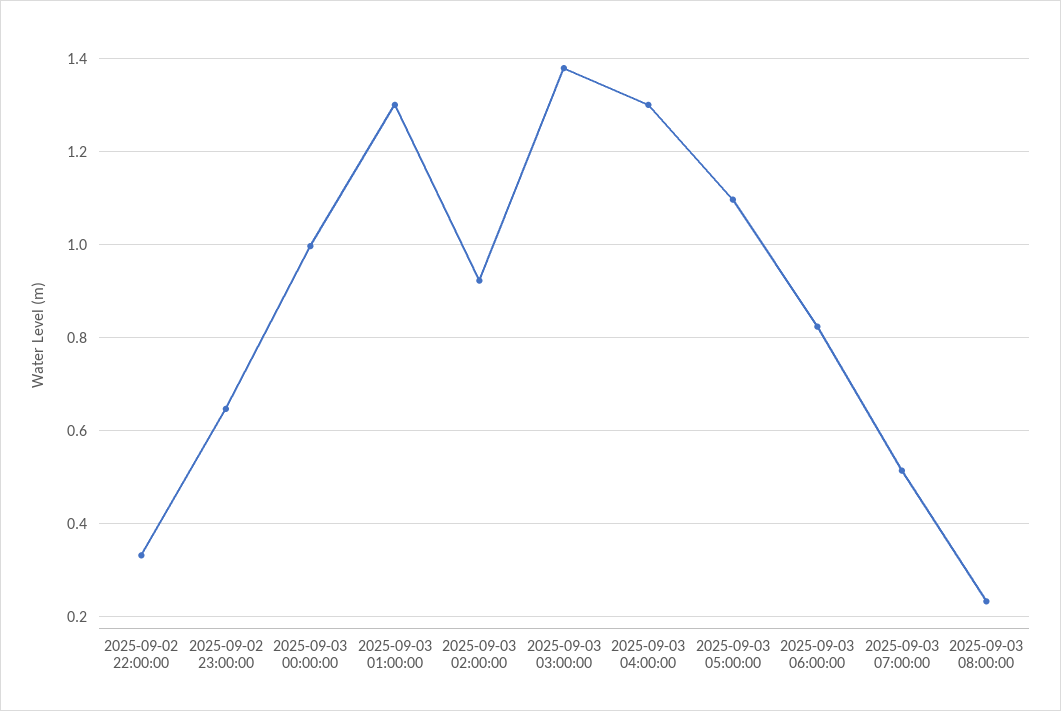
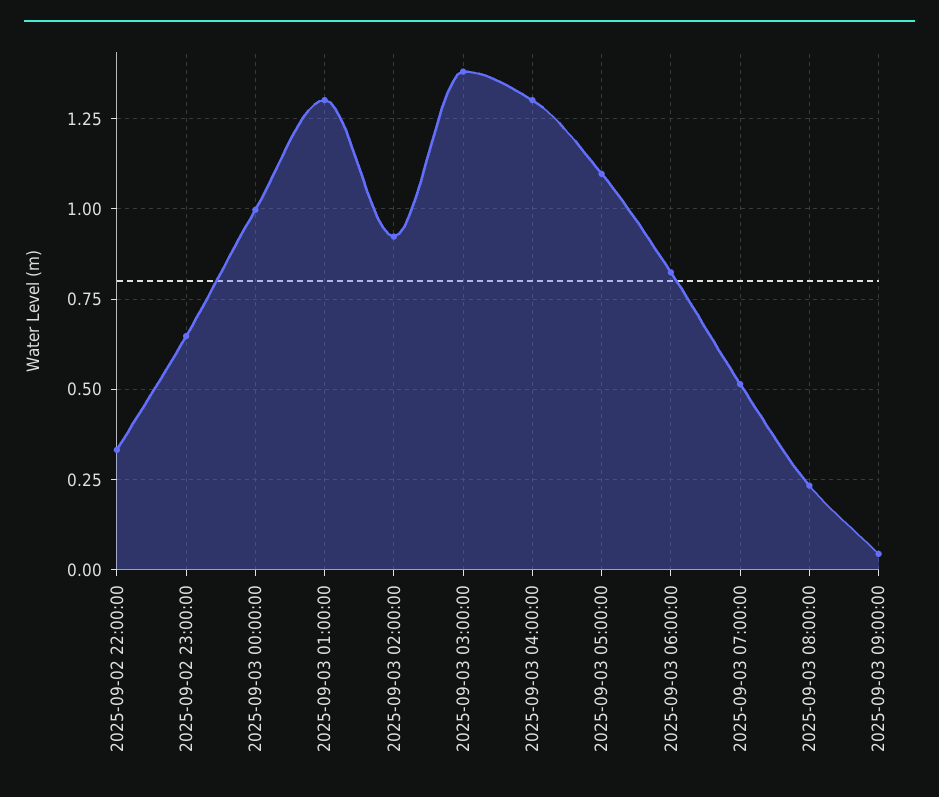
2025-09-03 09:00:00: none -> 0.05

